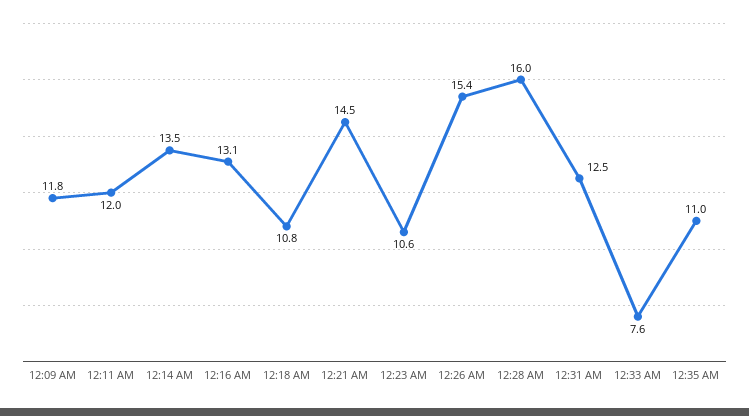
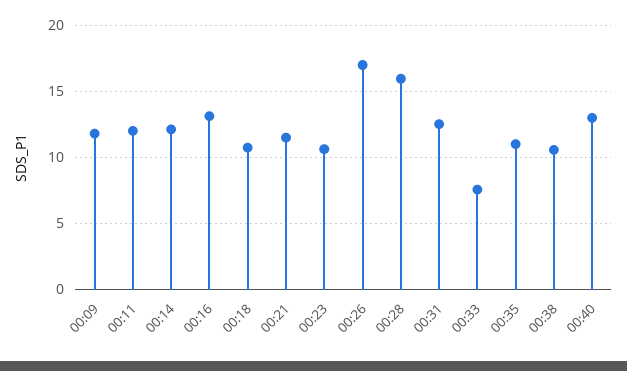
12:14 AM: 13.5 -> 12
12:21 AM: 14.5 -> 11.5
12:26 AM: 15.4 -> 17
00:38: none -> 10.5
00:40: none -> 13

